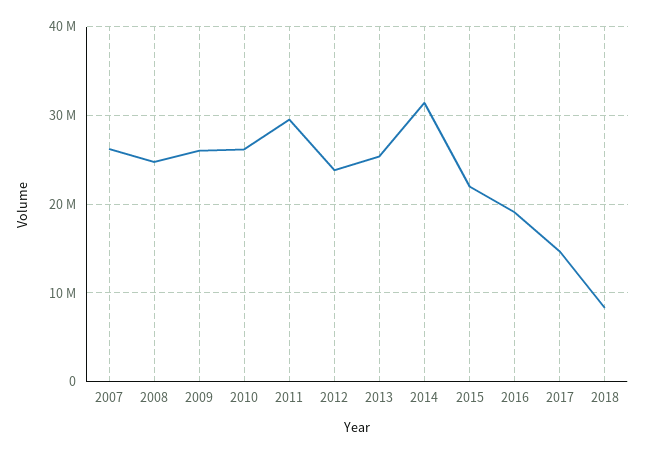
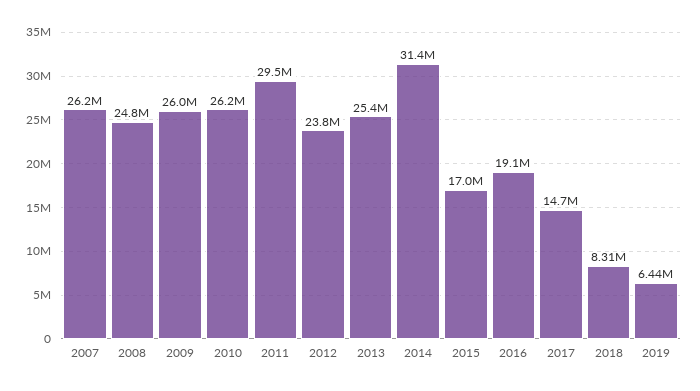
2015: 22000000 -> 17000000
2019: none -> 6440000

